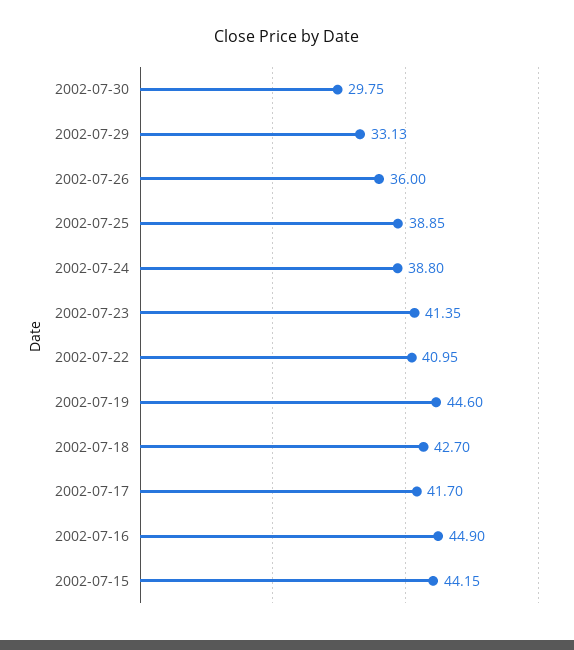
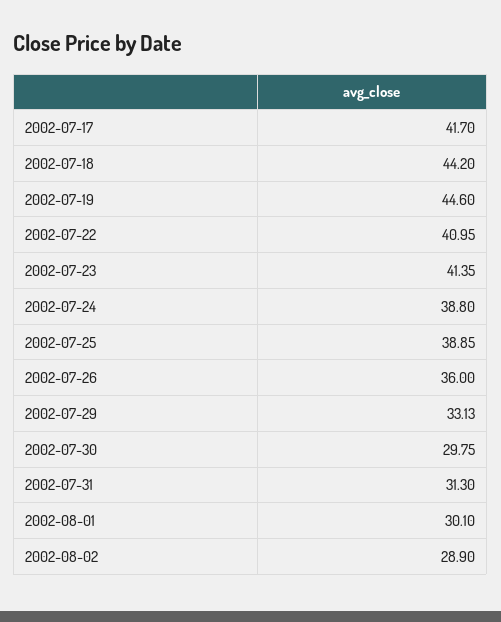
2002-07-18: 42.7 -> 44.2
2002-07-16: 44.9 -> none
2002-07-15: 44.15 -> none
2002-07-31: none -> 31.3
2002-08-01: none -> 30.1
2002-08-02: none -> 28.9

